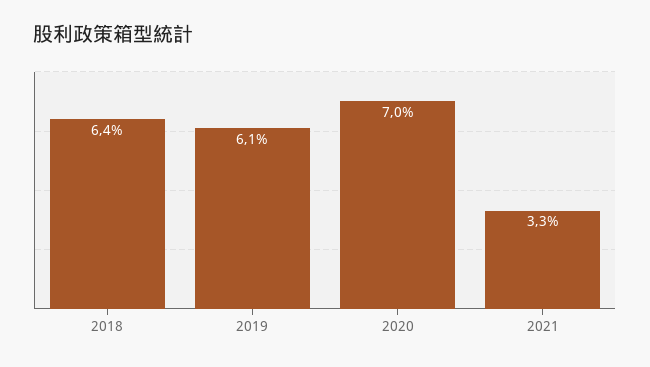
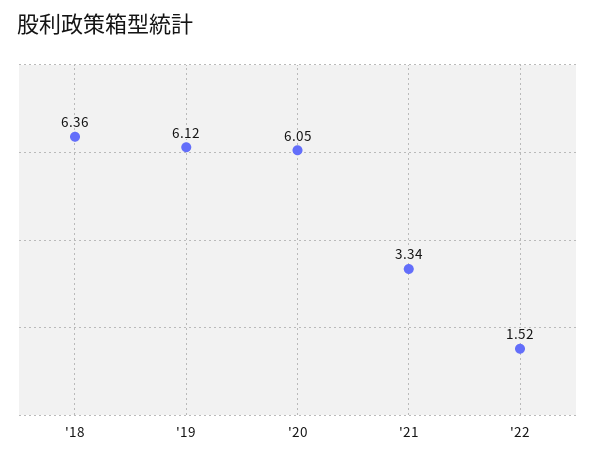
2020: 7 -> 6.05
'22: none -> 1.52

